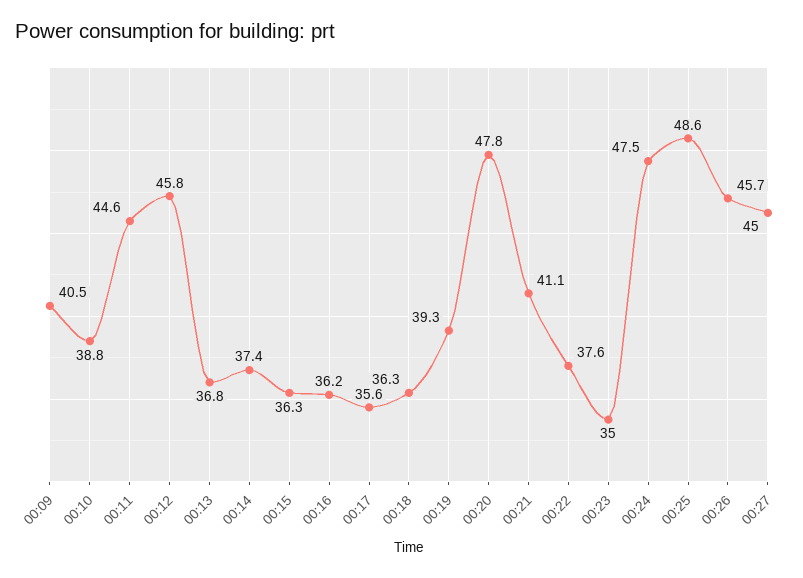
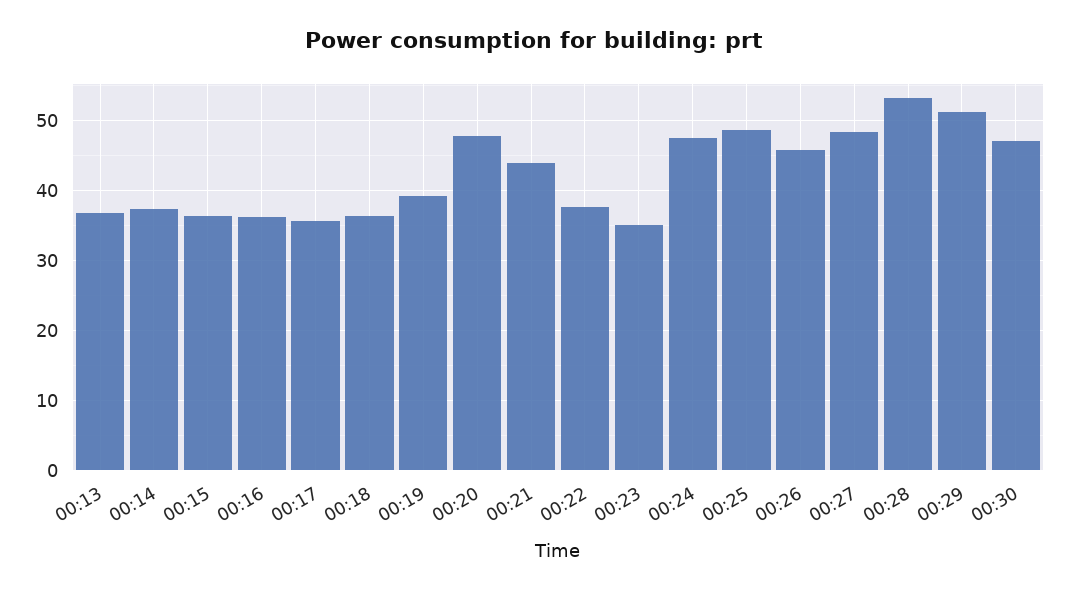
00:09: 40.5 -> none
00:10: 38.8 -> none
00:11: 44.6 -> none
00:12: 45.8 -> none
00:21: 41.1 -> 44
00:27: 45 -> 48
00:28: none -> 53
00:29: none -> 51
00:30: none -> 47

